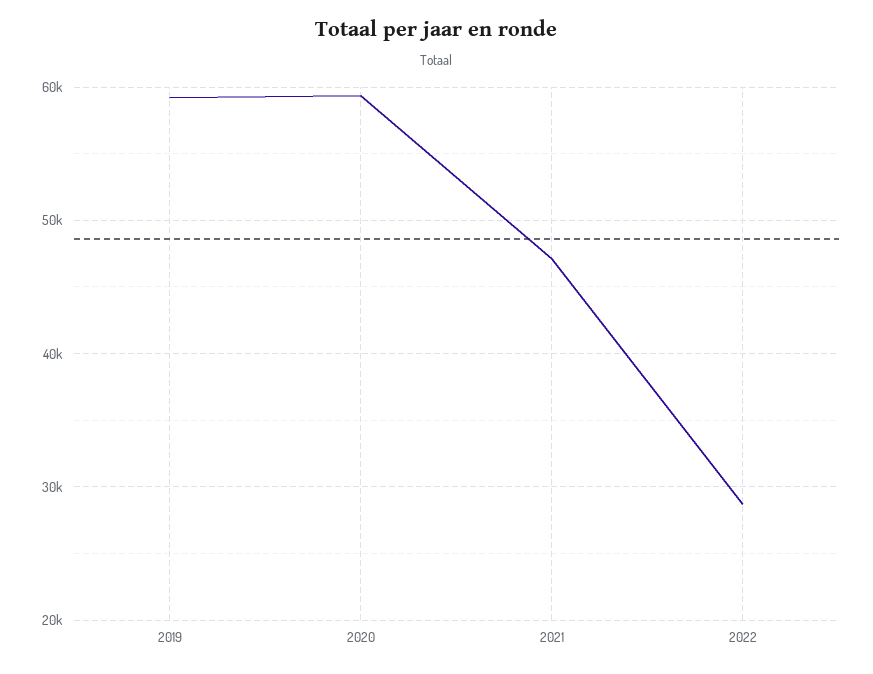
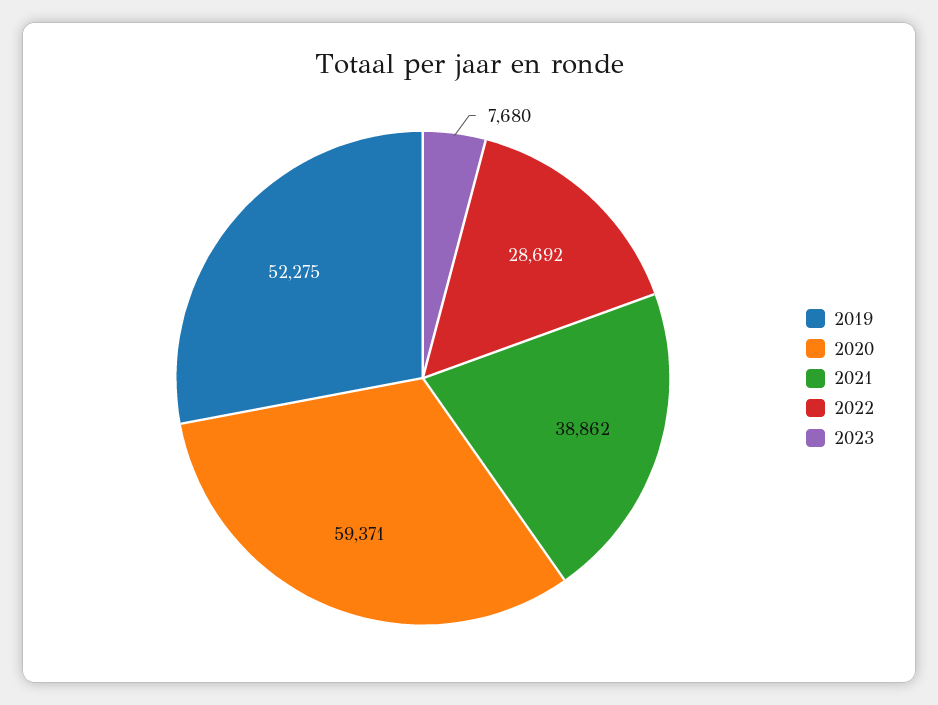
2019: 59000 -> 52275
2021: 47000 -> 38862
2023: none -> 7680

